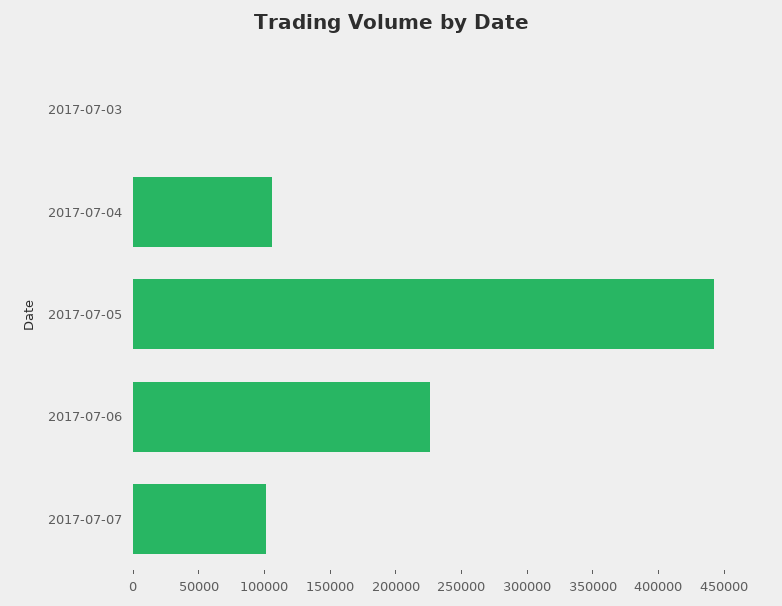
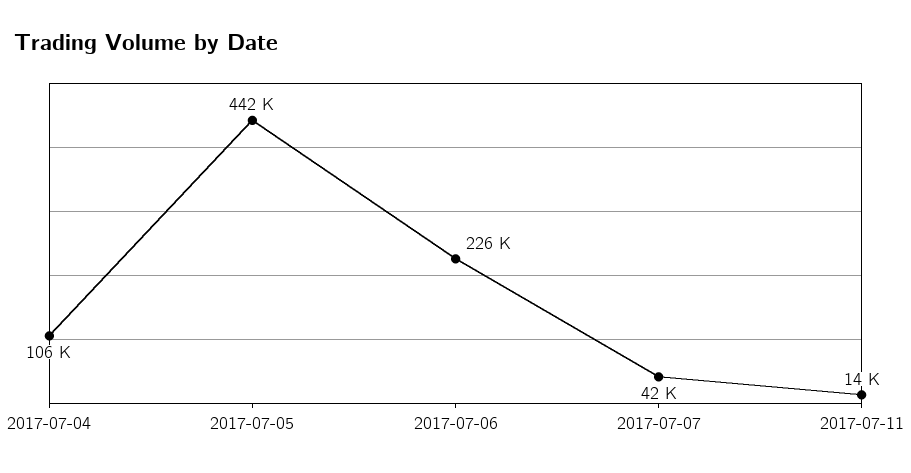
2017-07-03: 0 -> none
2017-07-07: 100000 -> 42000
2017-07-11: none -> 14000

